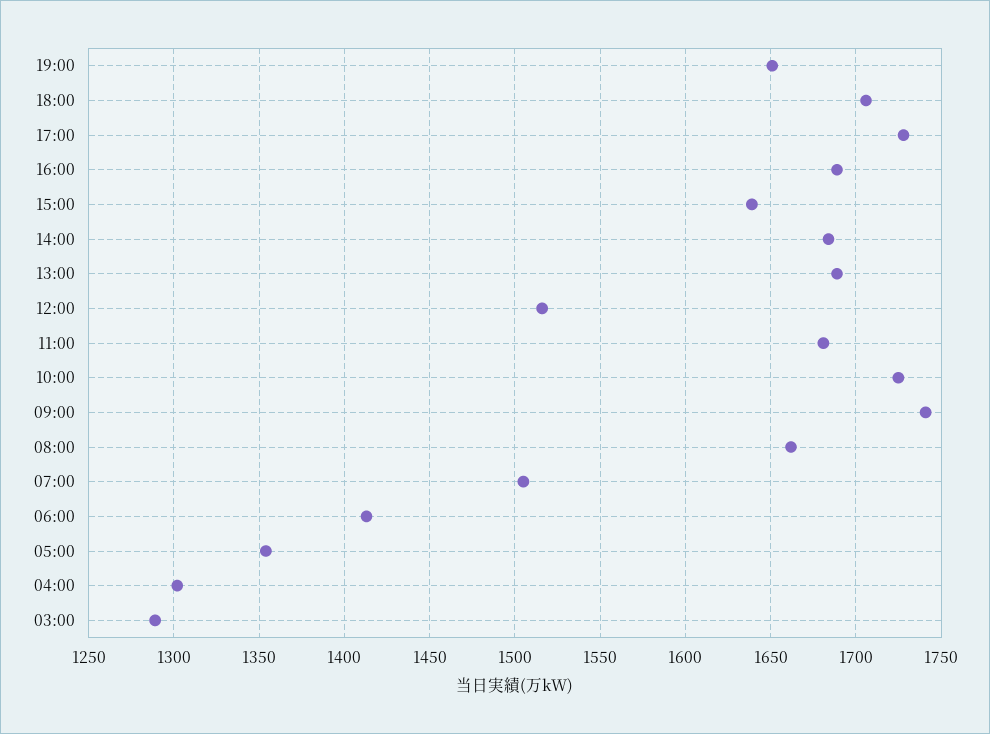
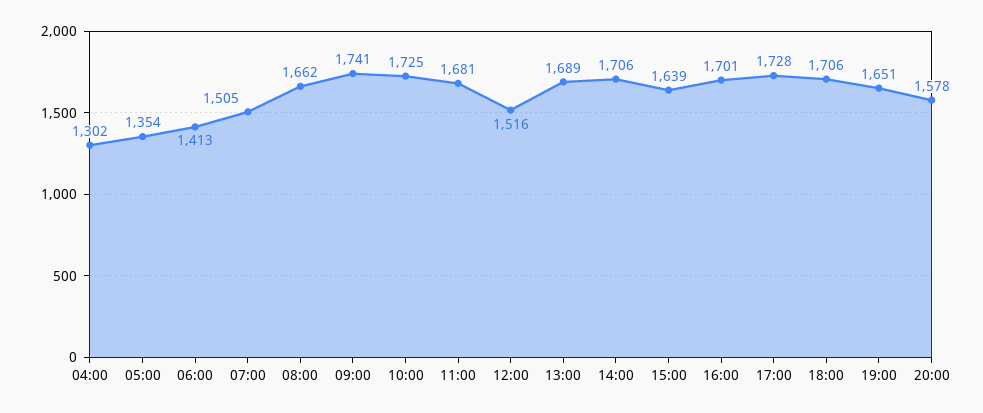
16:00: 1690 -> 1701
14:00: 1685 -> 1706
03:00: 1290 -> none
20:00: none -> 1578

